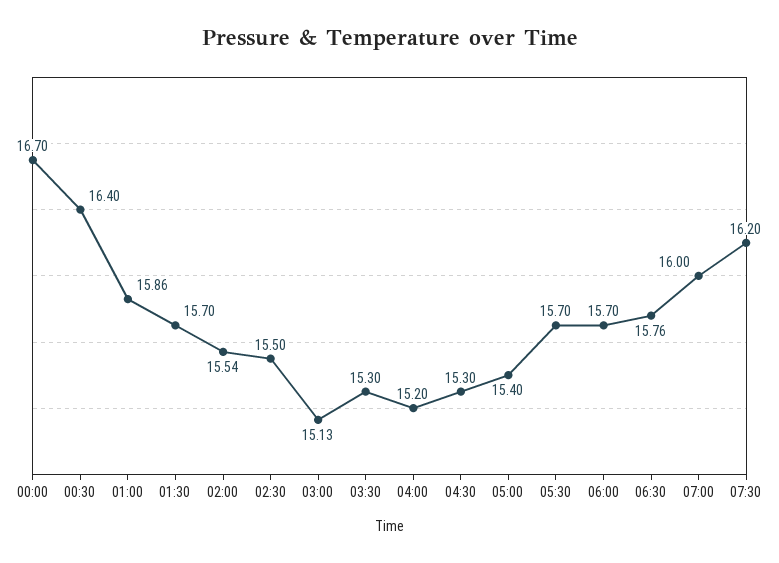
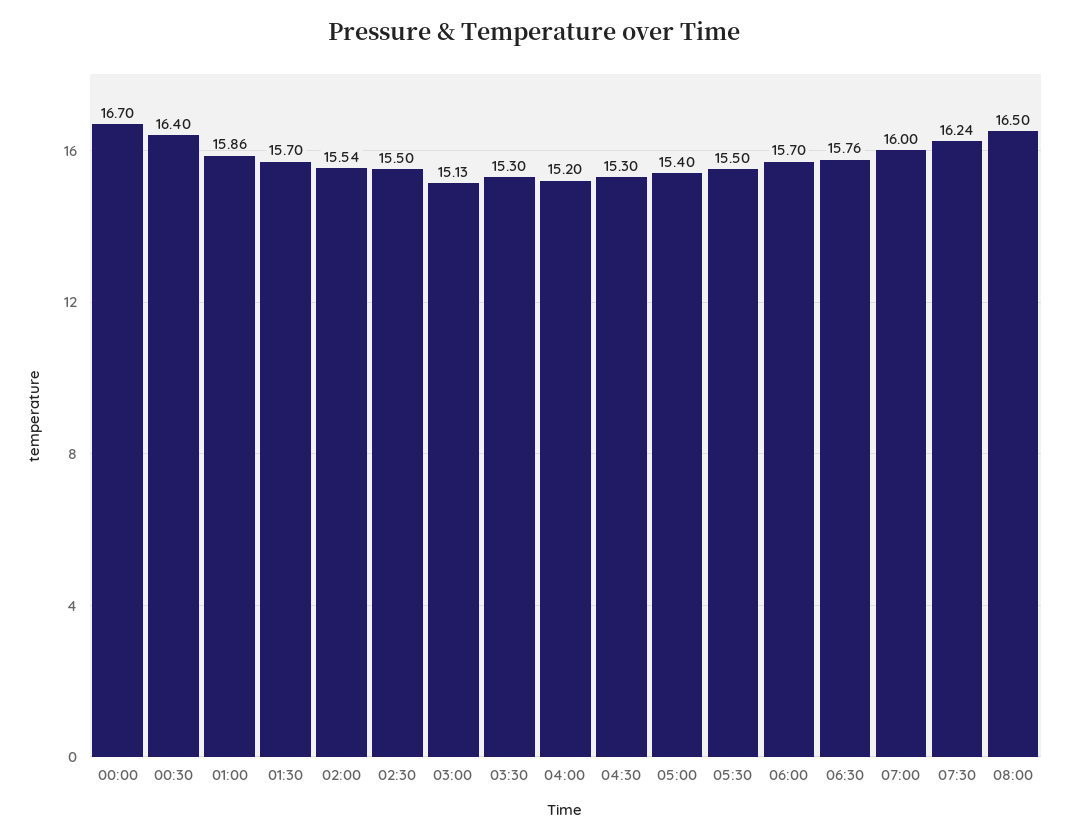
05:30: 15.7 -> 15.5
07:30: 16.2 -> 16.24
08:00: none -> 16.5

